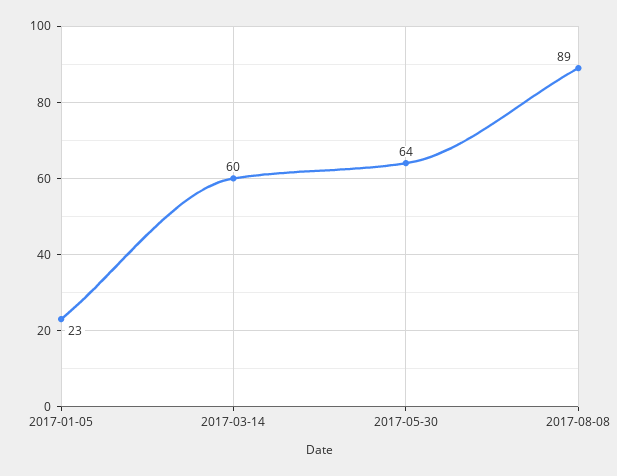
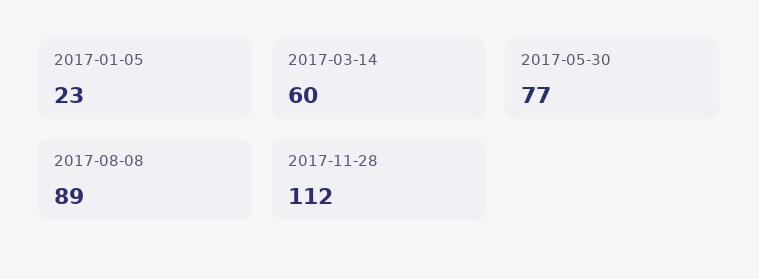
2017-05-30: 64 -> 77
2017-11-28: none -> 112

